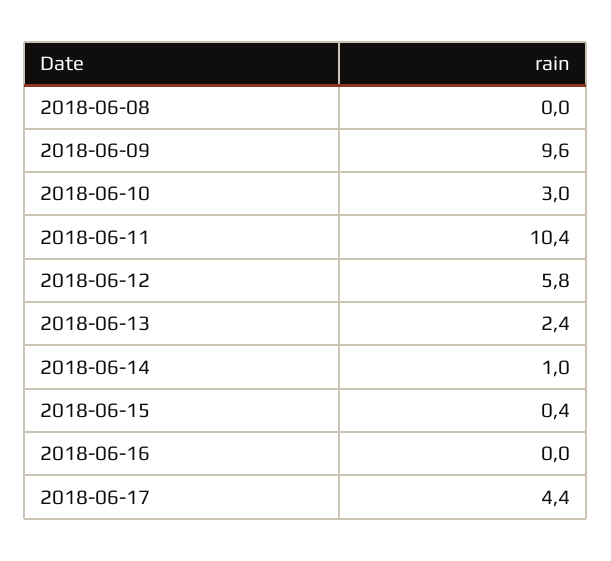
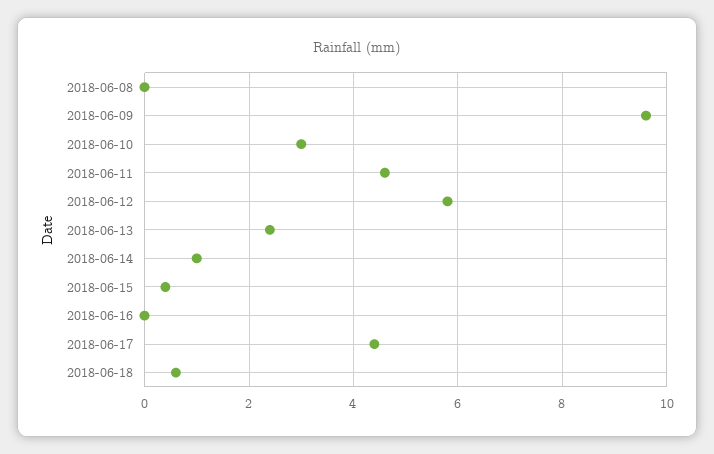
2018-06-11: 10.4 -> 4.5
2018-06-18: none -> 0.5

